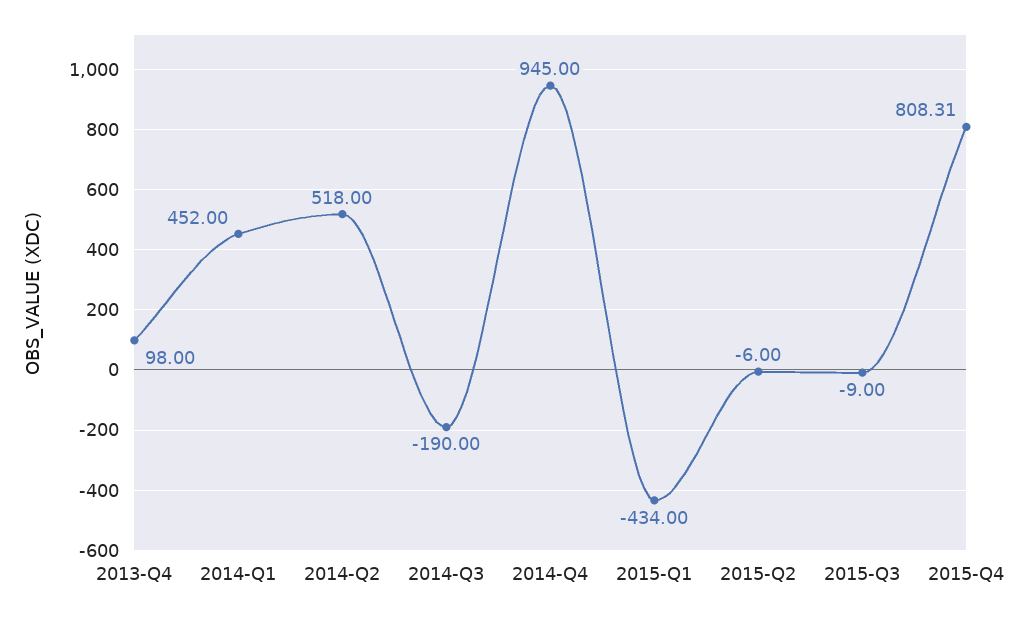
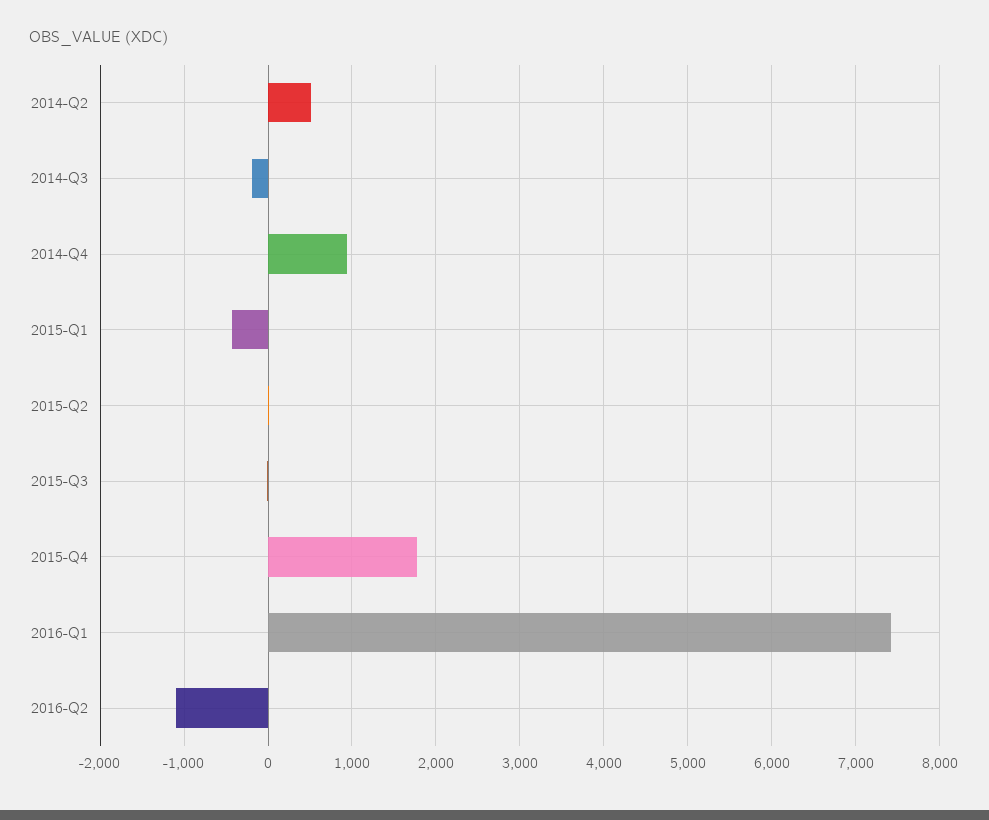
2013-Q4: 98 -> none
2014-Q1: 452 -> none
2015-Q4: 808.31 -> 1800
2016-Q1: none -> 7400
2016-Q2: none -> -1100

